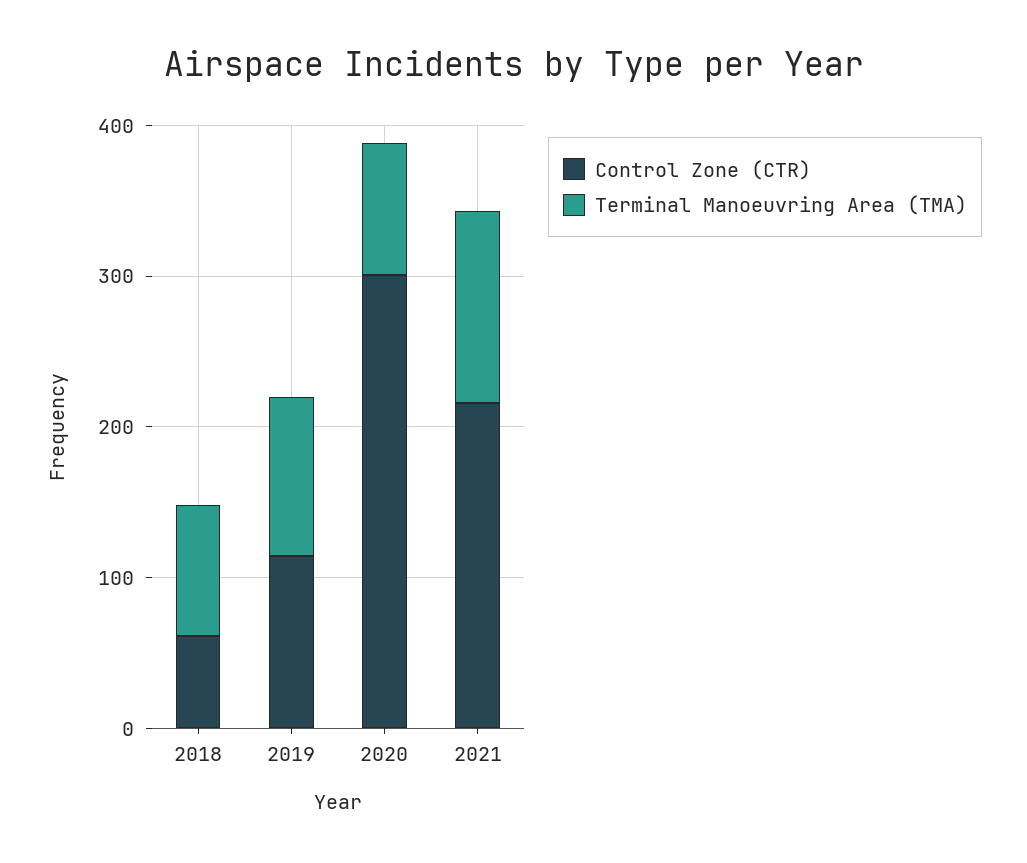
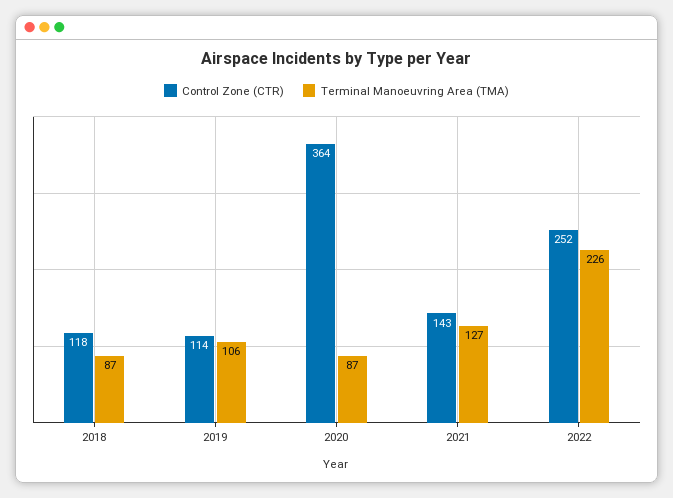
Control Zone (CTR), 2018: 60 -> 118
Control Zone (CTR), 2020: 300 -> 364
Control Zone (CTR), 2021: 220 -> 143
Control Zone (CTR), 2022: none -> 252
Terminal Manoeuvring Area (TMA), 2022: none -> 226

